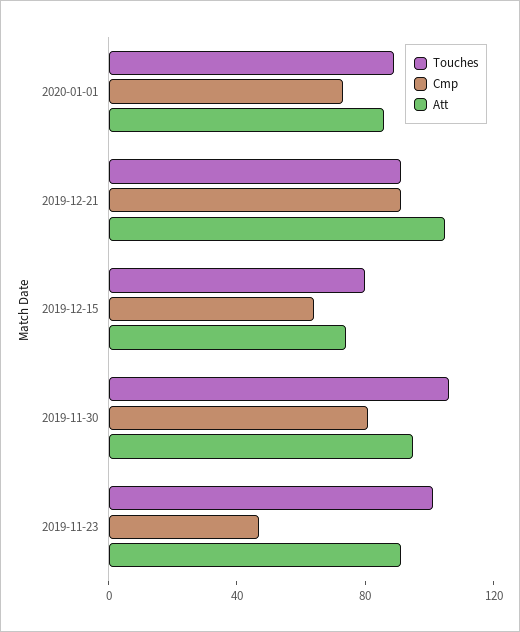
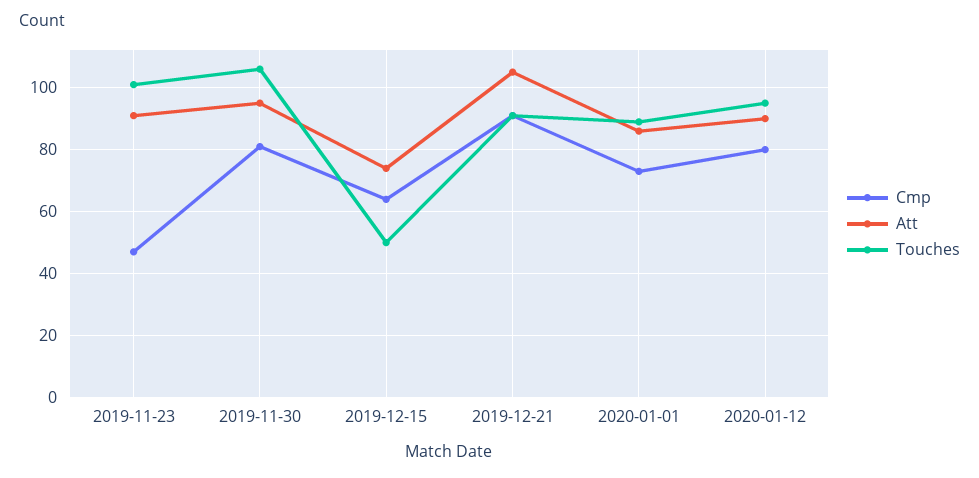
Touches, 2019-12-15: 80 -> 50
Cmp, 2020-01-12: none -> 80
Att, 2020-01-12: none -> 90
Touches, 2020-01-12: none -> 95

